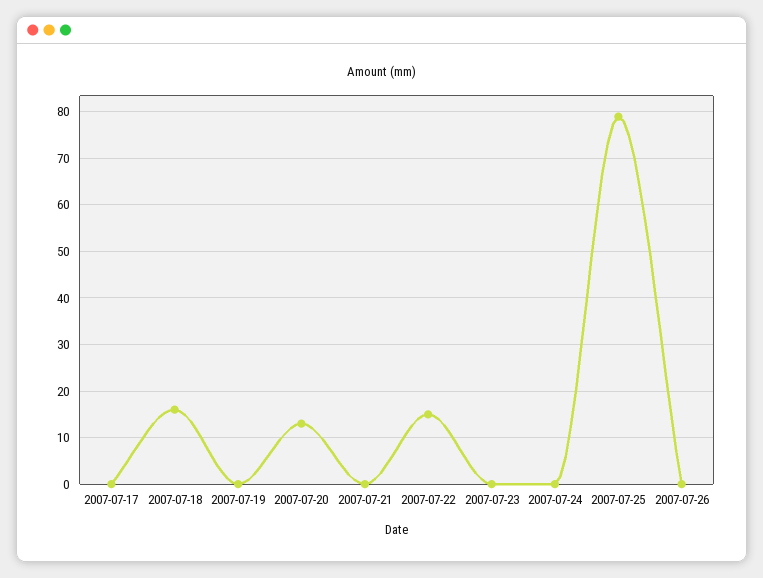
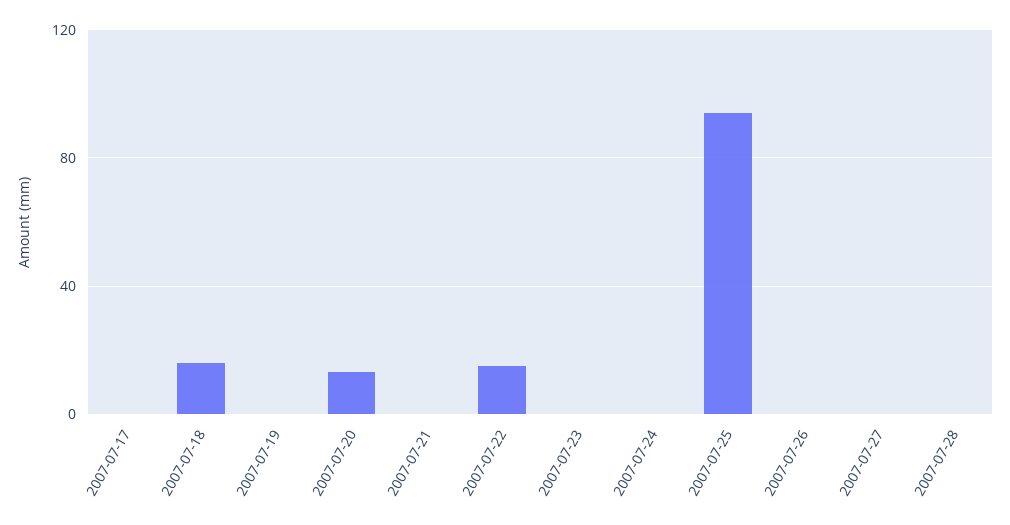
2007-07-25: 80 -> 95
2007-07-27: none -> 0
2007-07-28: none -> 0

